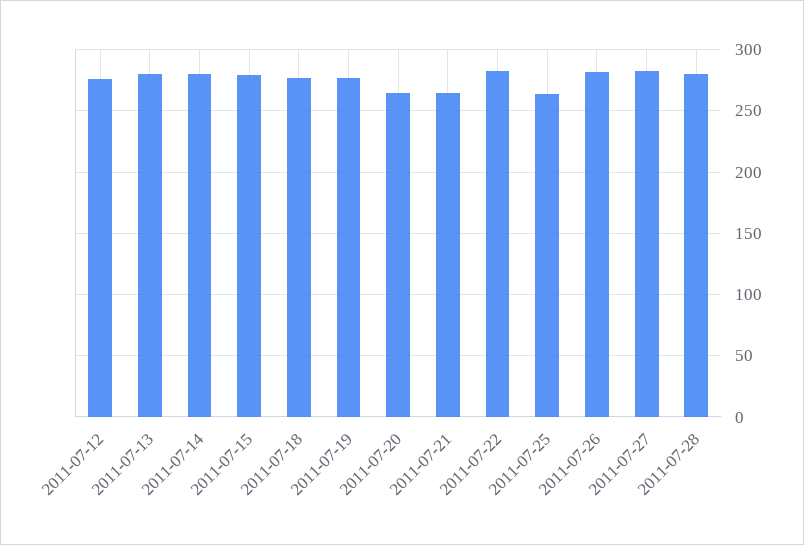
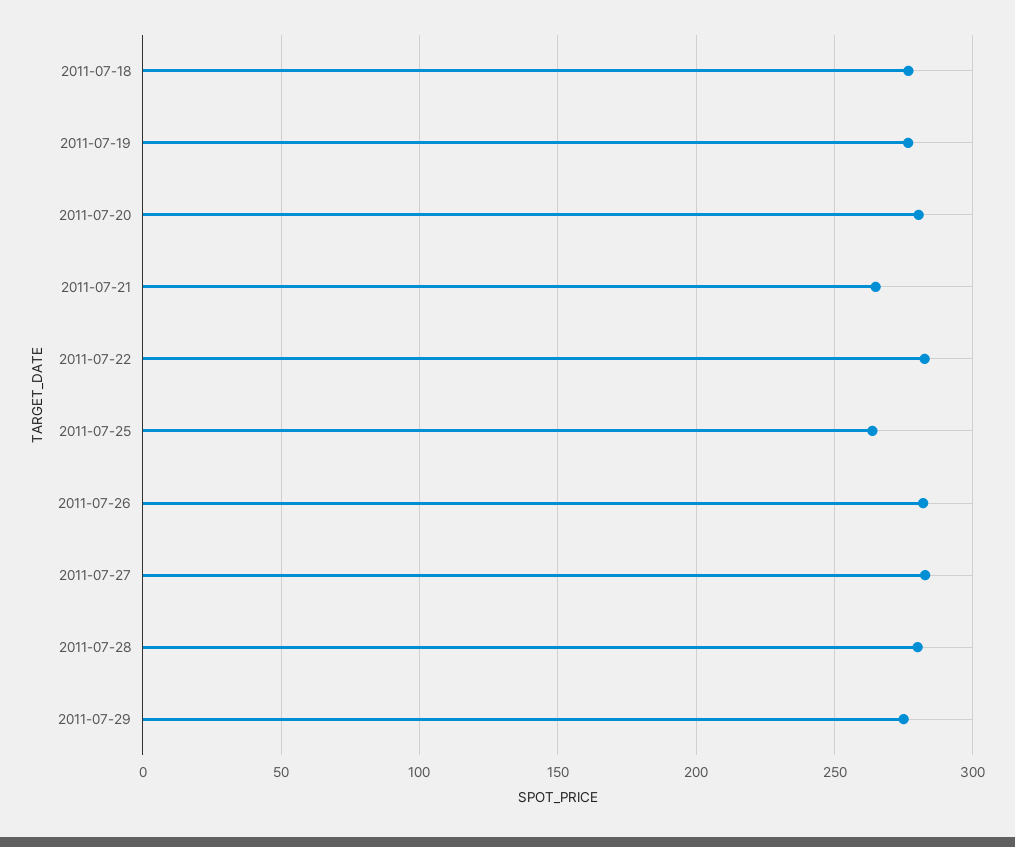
2011-07-12: 275 -> none
2011-07-13: 280 -> none
2011-07-14: 280 -> none
2011-07-15: 280 -> none
2011-07-20: 265 -> 280
2011-07-29: none -> 275

